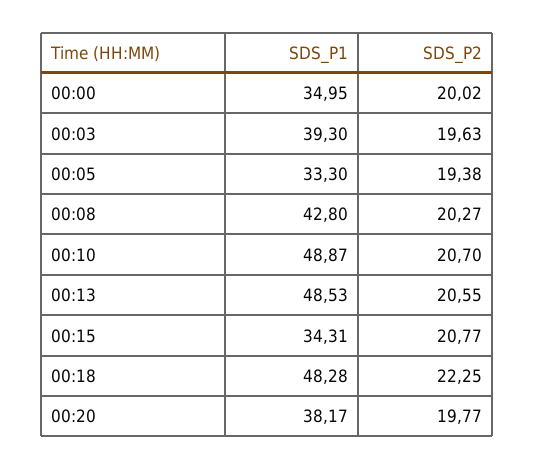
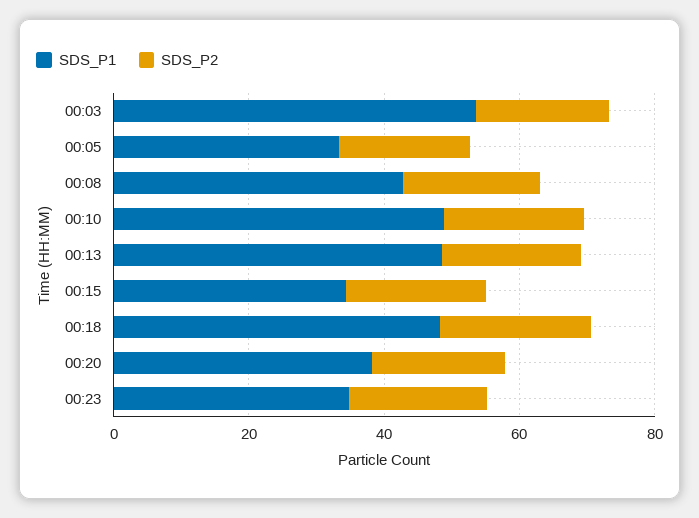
SDS_P1, 00:00: 34.95 -> none
SDS_P2, 00:00: 20.02 -> none
SDS_P1, 00:03: 39.3 -> 55
SDS_P1, 00:23: none -> 35
SDS_P2, 00:23: none -> 20

